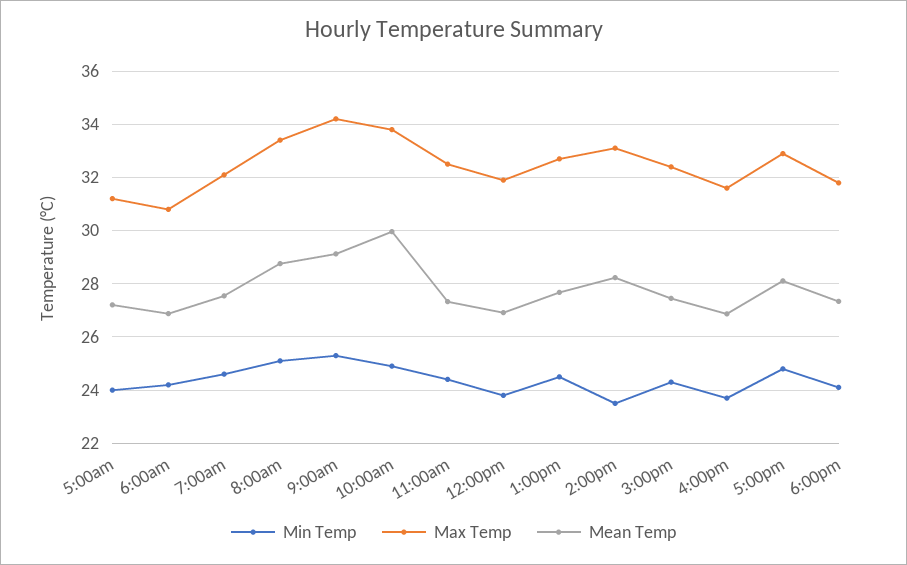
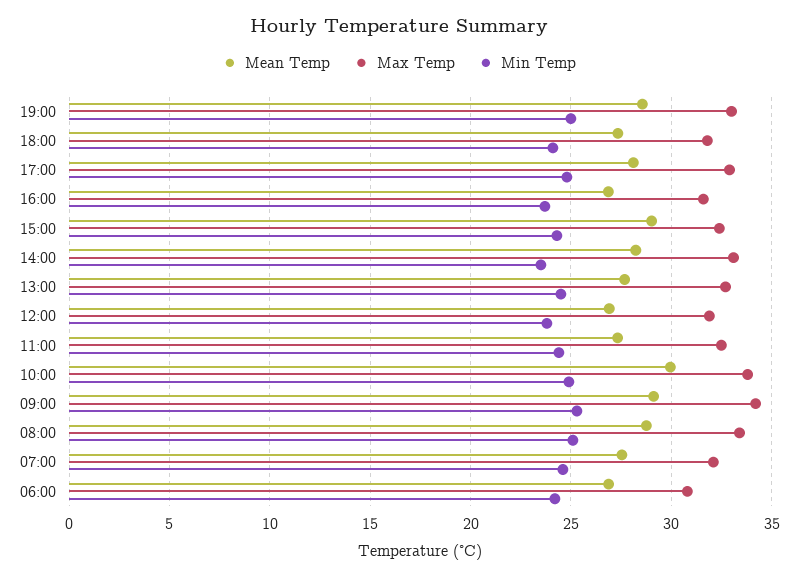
Min Temp, 5:00am: 24 -> none
Max Temp, 5:00am: 31.25 -> none
Mean Temp, 5:00am: 27.25 -> none
Mean Temp, 3:00pm: 27.5 -> 29
Mean Temp, 19:00: none -> 28.5
Max Temp, 19:00: none -> 33
Min Temp, 19:00: none -> 25

